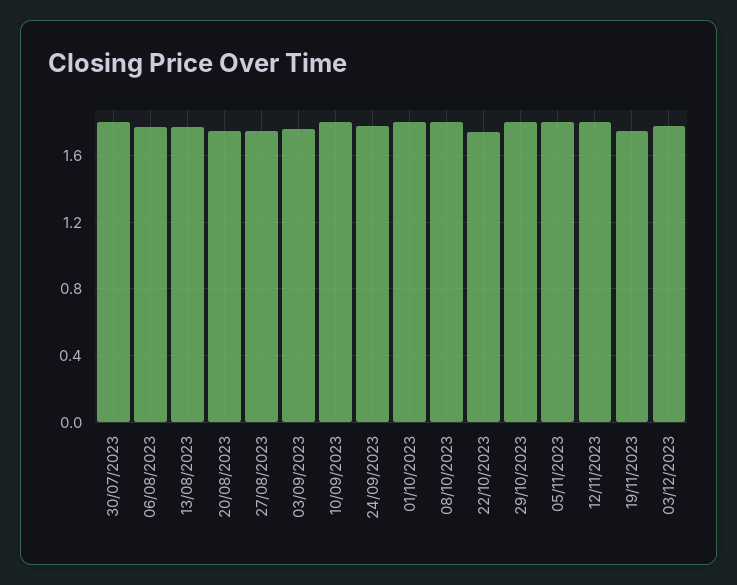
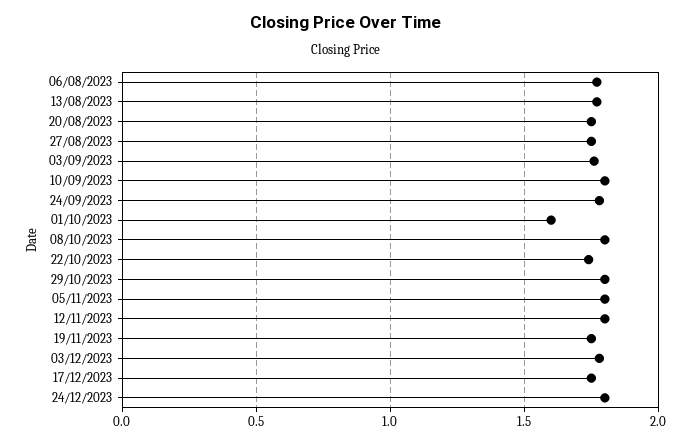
30/07/2023: 1.8 -> none
01/10/2023: 1.8 -> 1.6
17/12/2023: none -> 1.75
24/12/2023: none -> 1.8

